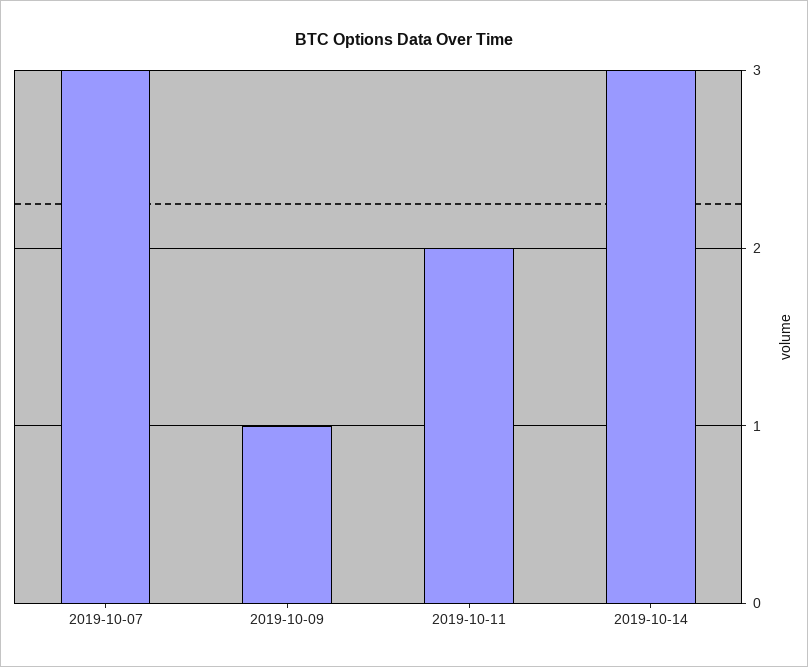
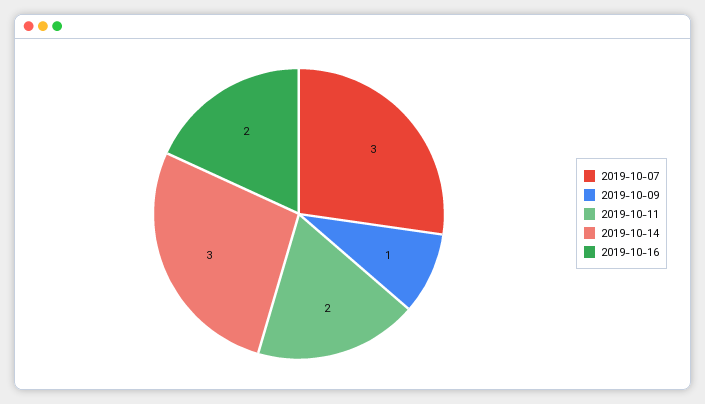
2019-10-16: none -> 2

